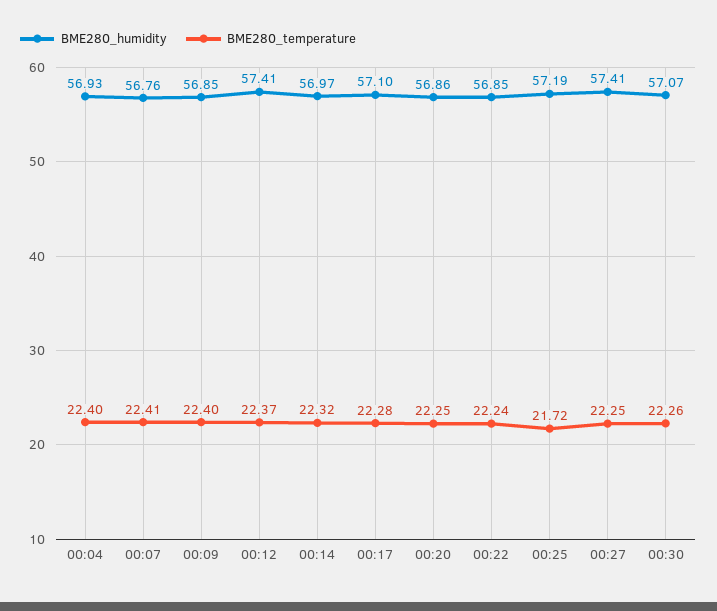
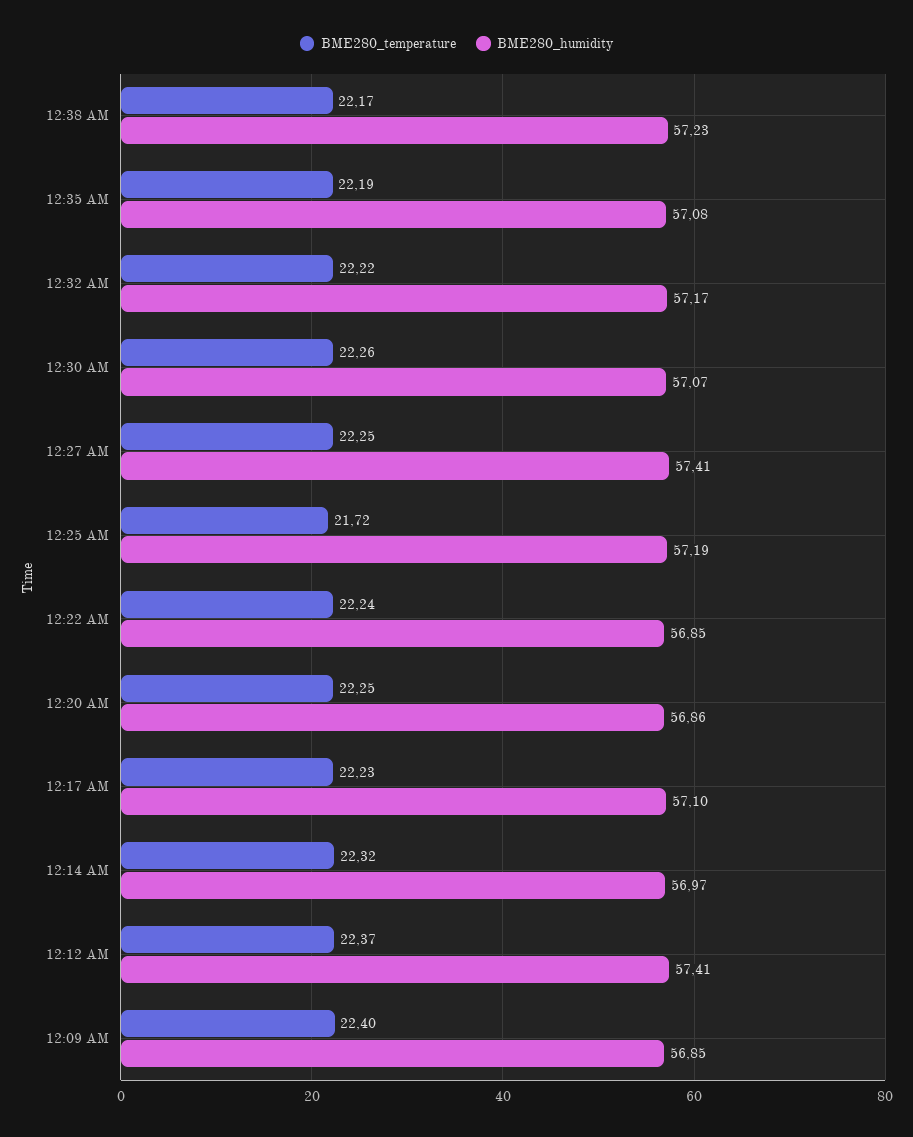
BME280_humidity, 00:04: 56.93 -> none
BME280_temperature, 00:04: 22.4 -> none
BME280_humidity, 00:07: 56.76 -> none
BME280_temperature, 00:07: 22.41 -> none
BME280_temperature, 00:17: 22.28 -> 22.23
BME280_temperature, 12:38 AM: none -> 22.17
BME280_humidity, 12:38 AM: none -> 57.23
BME280_temperature, 12:35 AM: none -> 22.19
BME280_humidity, 12:35 AM: none -> 57.08
BME280_temperature, 12:32 AM: none -> 22.22
BME280_humidity, 12:32 AM: none -> 57.17

